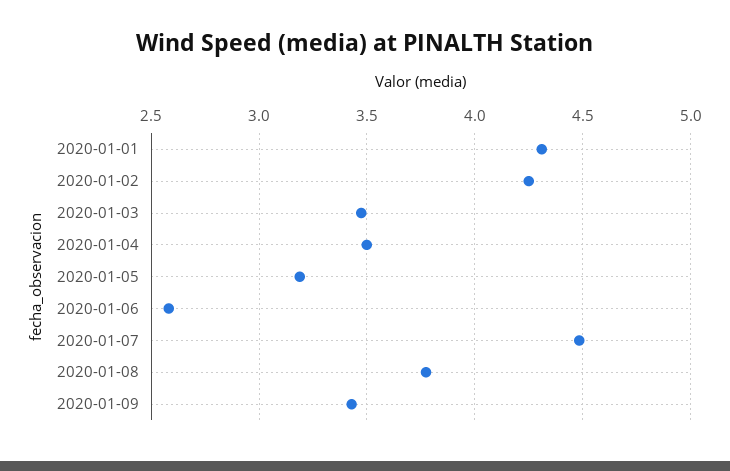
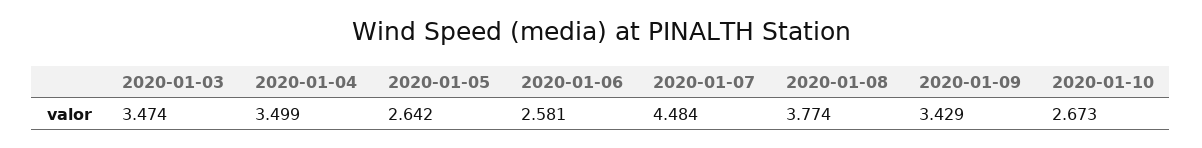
2020-01-01: 4.3 -> none
2020-01-02: 4.25 -> none
2020-01-05: 3.2 -> 2.642
2020-01-10: none -> 2.673

